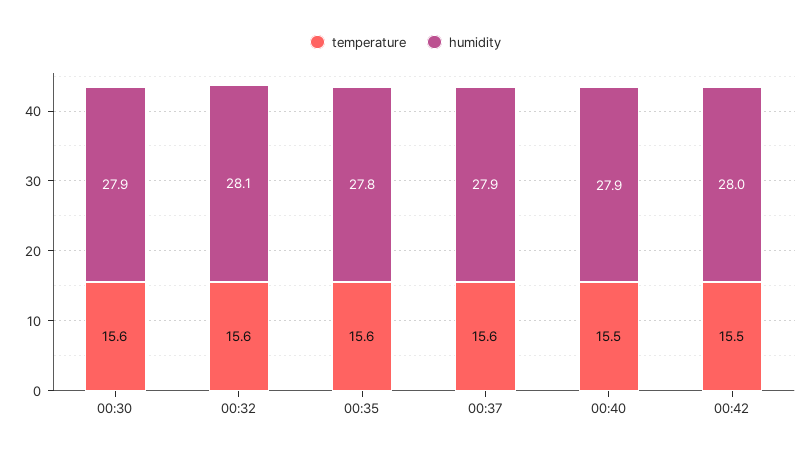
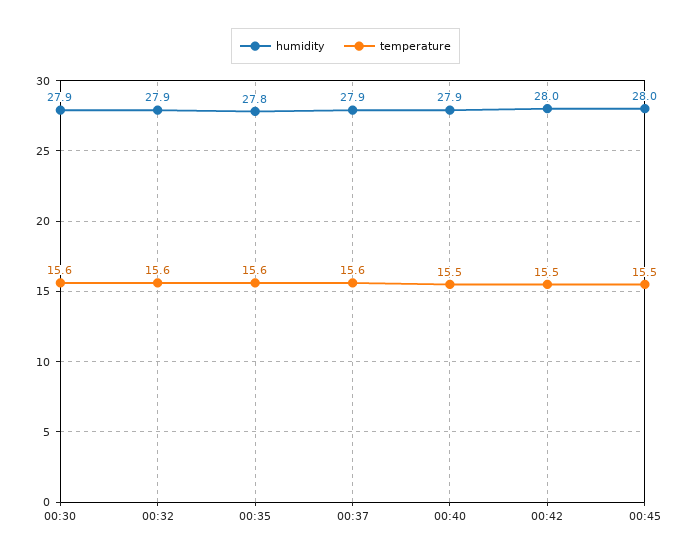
humidity, 00:32: 28.1 -> 27.9
humidity, 00:45: none -> 28
temperature, 00:45: none -> 15.5

